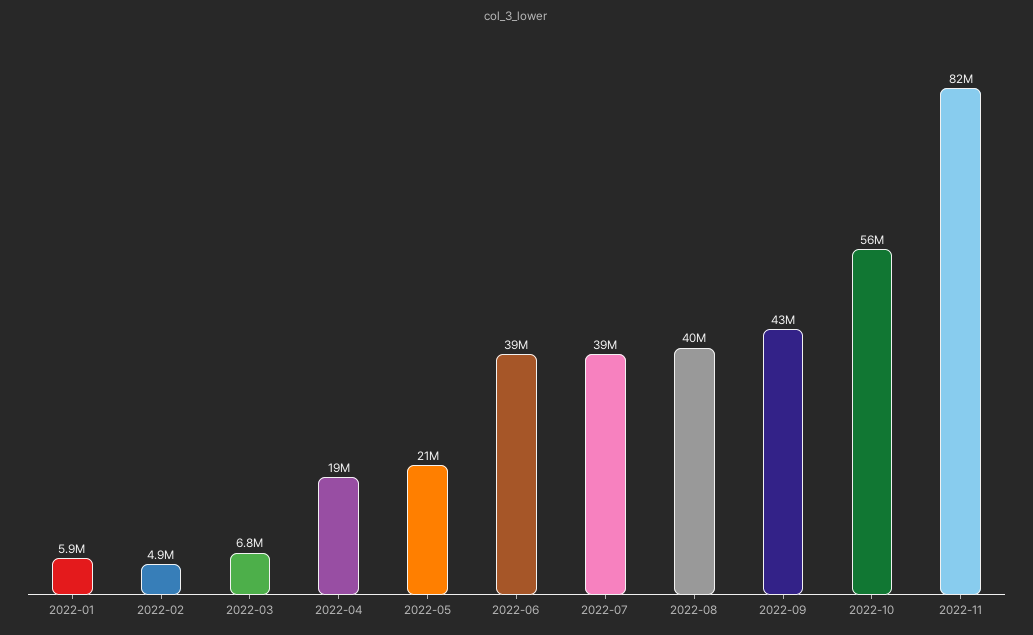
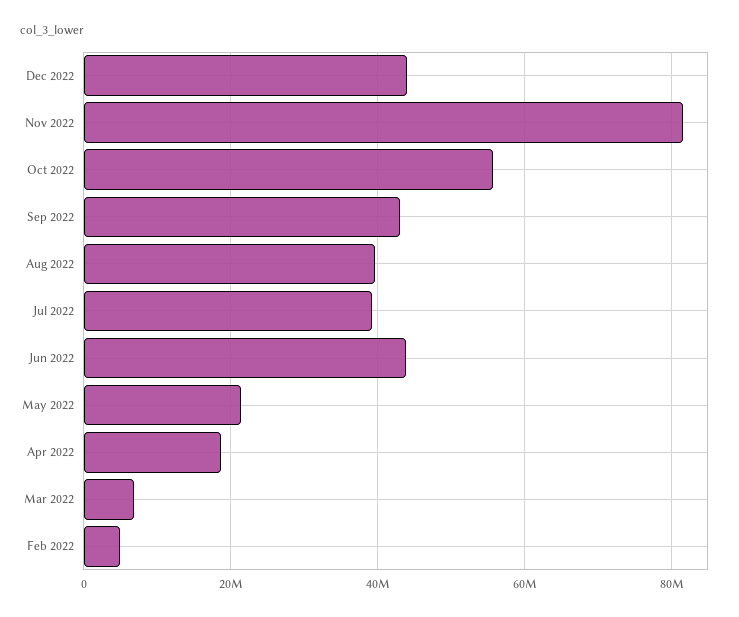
2022-01: 5900000 -> none
2022-06: 39000000 -> 44000000
Dec 2022: none -> 44000000

